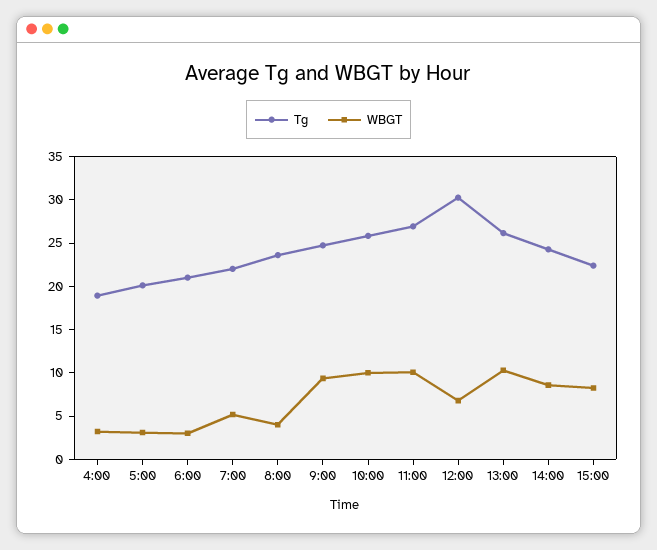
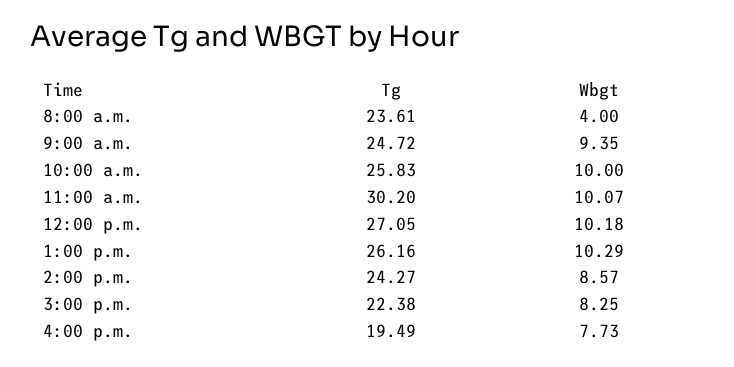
Tg, 4:00: 19 -> none
WBGT, 4:00: 3 -> none
Tg, 5:00: 20 -> none
WBGT, 5:00: 3 -> none
Tg, 6:00: 21 -> none
WBGT, 6:00: 3 -> none
Tg, 7:00: 22 -> none
WBGT, 7:00: 5 -> none
Tg, 11:00: 27 -> 30.2
Tg, 12:00: 30 -> 27.05
WBGT, 12:00: 7 -> 10.18
Tg, 4:00 p.m.: none -> 19.49
WBGT, 4:00 p.m.: none -> 7.73

